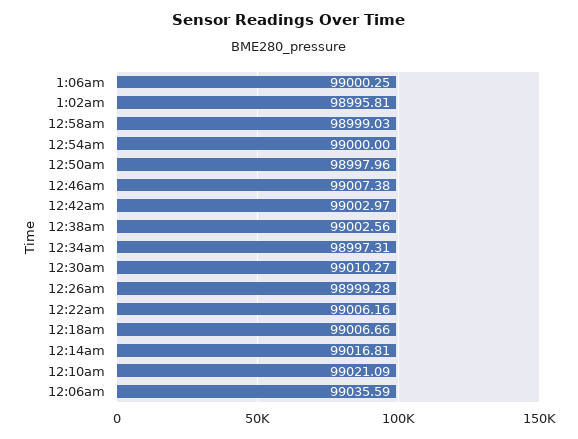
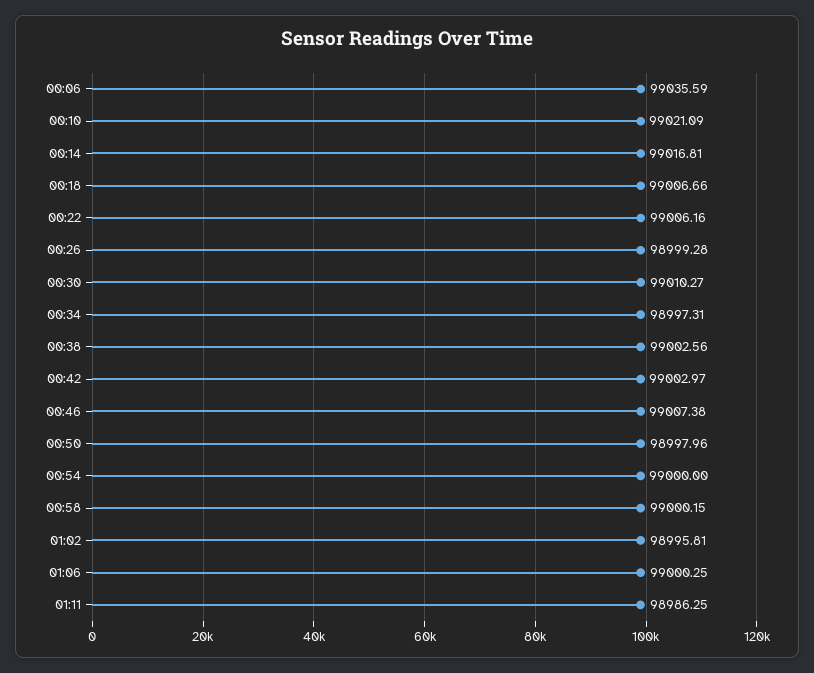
12:58am: 98999.03 -> 99000.15
01:11: none -> 98986.25

